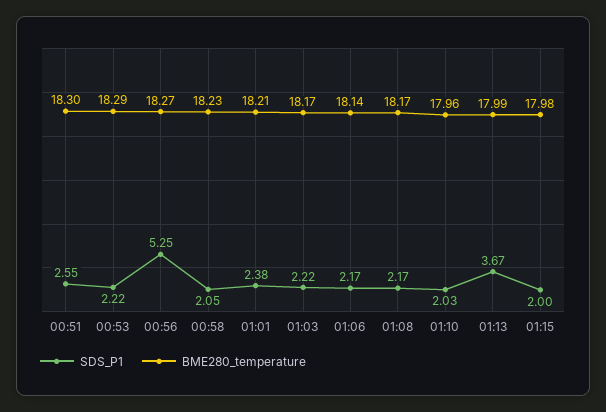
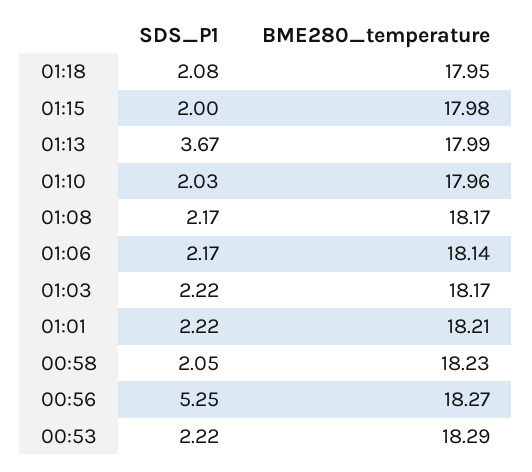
SDS_P1, 00:51: 2.55 -> none
BME280_temperature, 00:51: 18.3 -> none
SDS_P1, 01:01: 2.38 -> 2.22
SDS_P1, 01:18: none -> 2.08
BME280_temperature, 01:18: none -> 17.95

